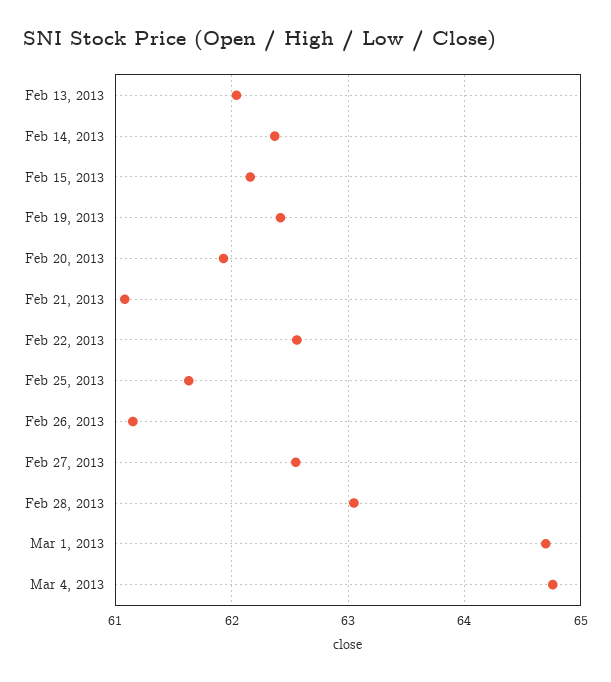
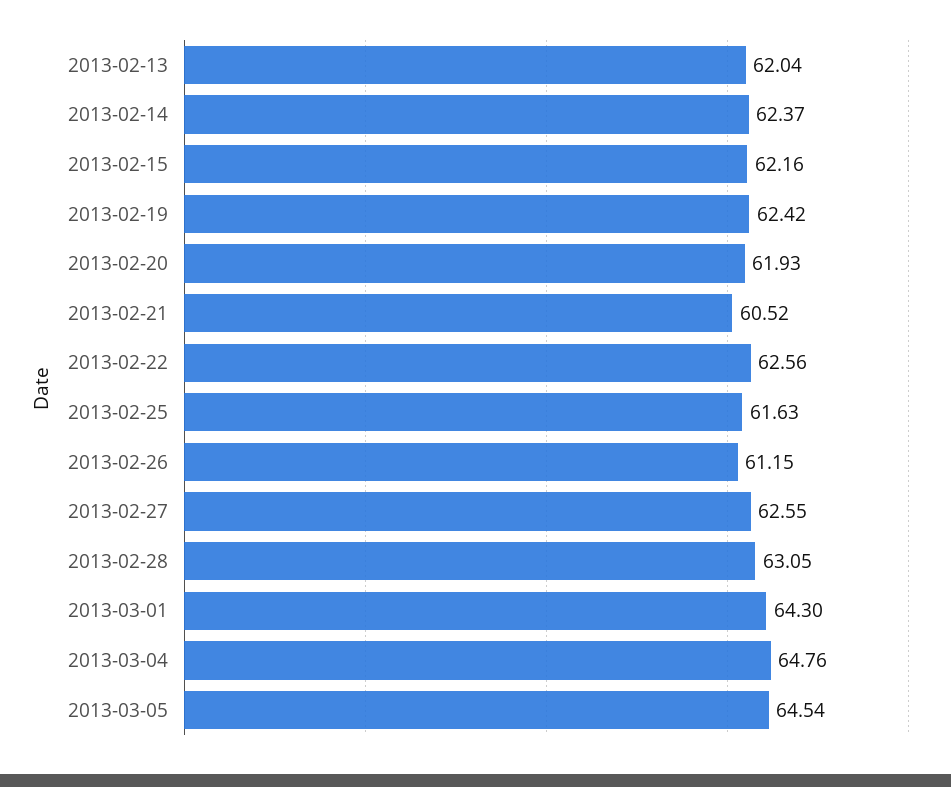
Feb 21, 2013: 61.1 -> 60.52
Mar 1, 2013: 64.7 -> 64.3
2013-03-05: none -> 64.54

